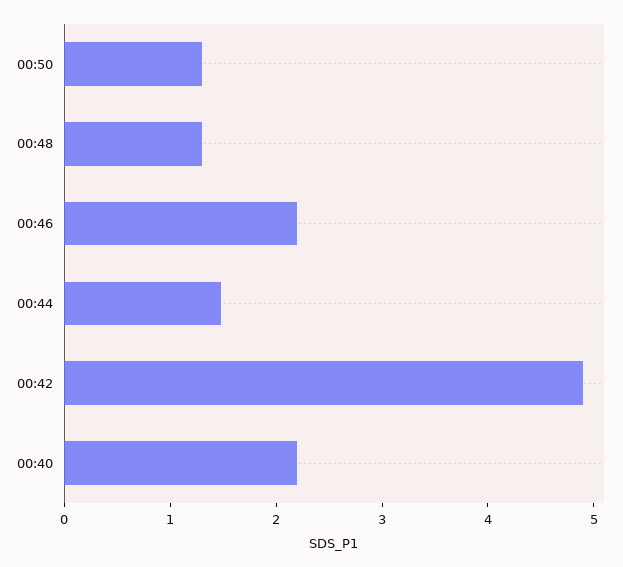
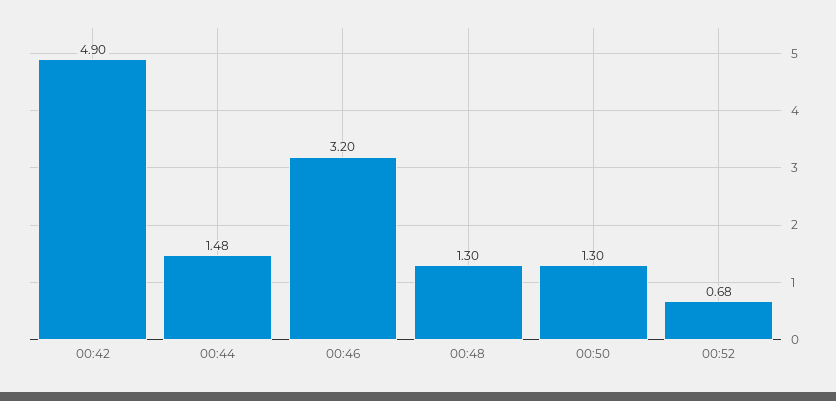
00:46: 2.2 -> 3.2
00:40: 2.2 -> none
00:52: none -> 0.68

